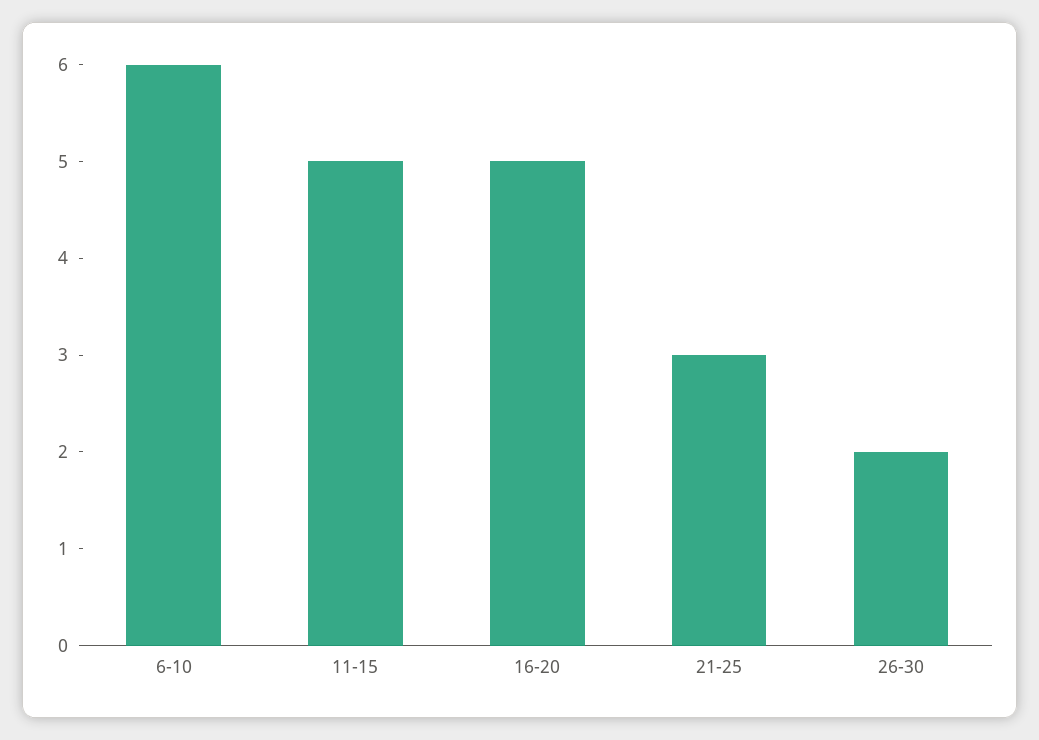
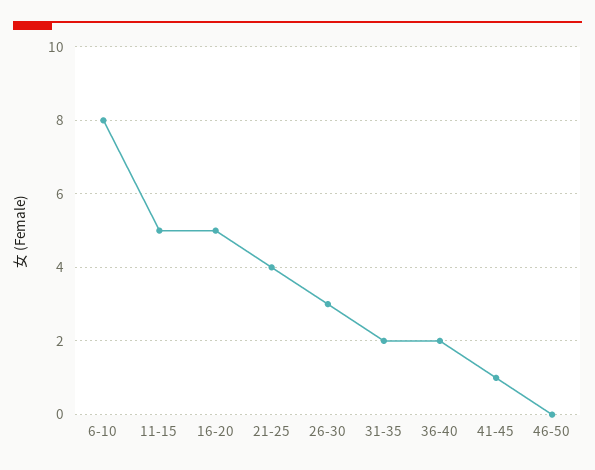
6-10: 6 -> 8
21-25: 3 -> 4
26-30: 2 -> 3
31-35: none -> 2
36-40: none -> 2
41-45: none -> 1
46-50: none -> 0

